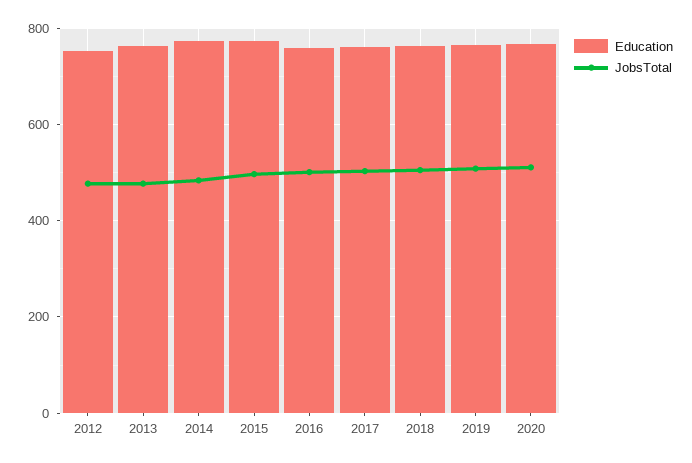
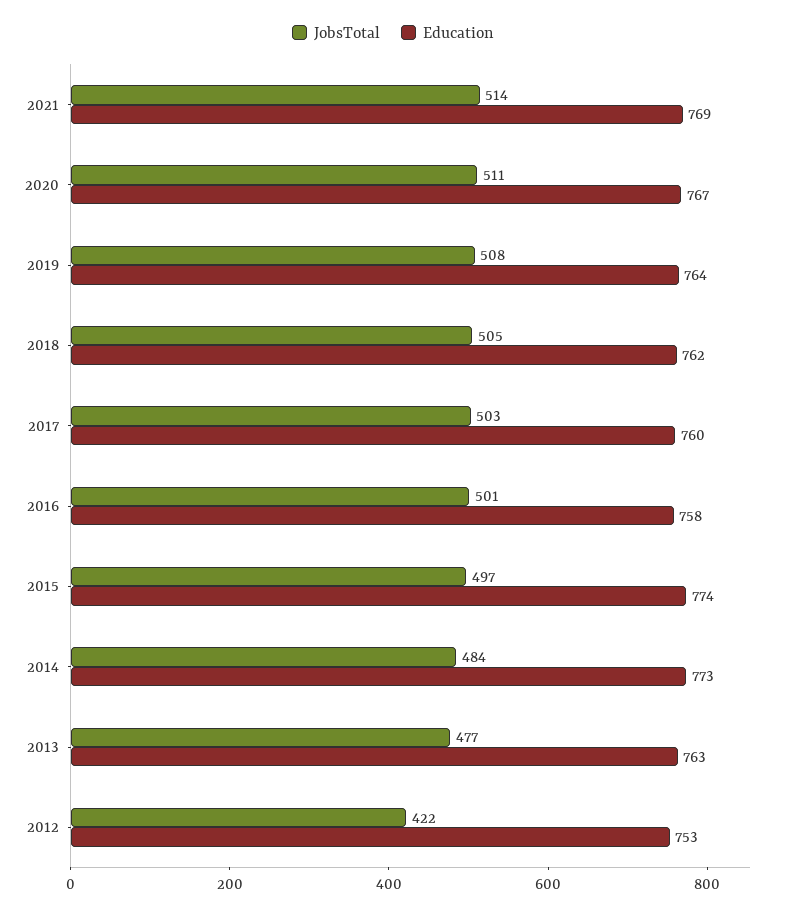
JobsTotal, 2012: 480 -> 422
JobsTotal, 2021: none -> 514
Education, 2021: none -> 769

